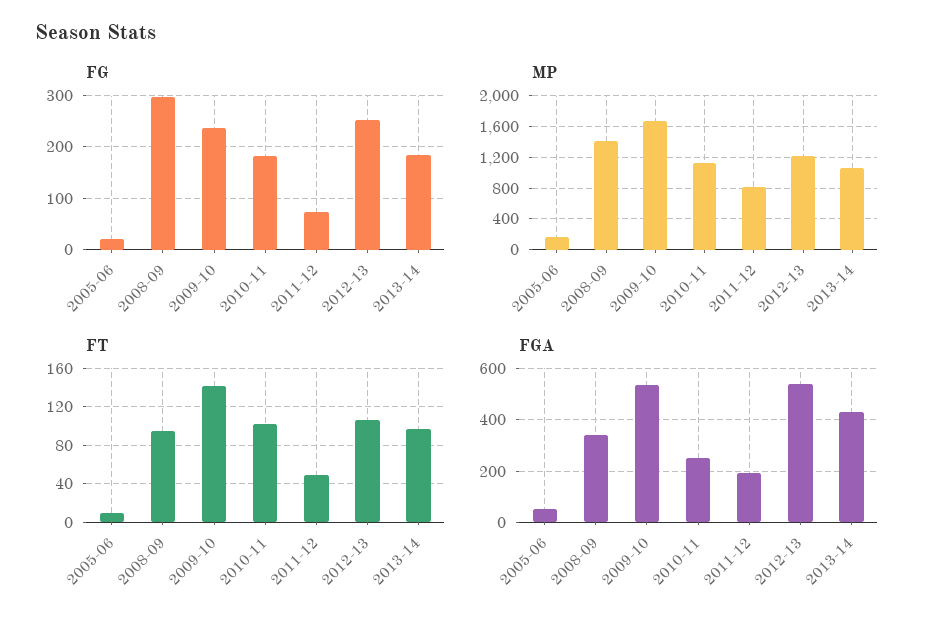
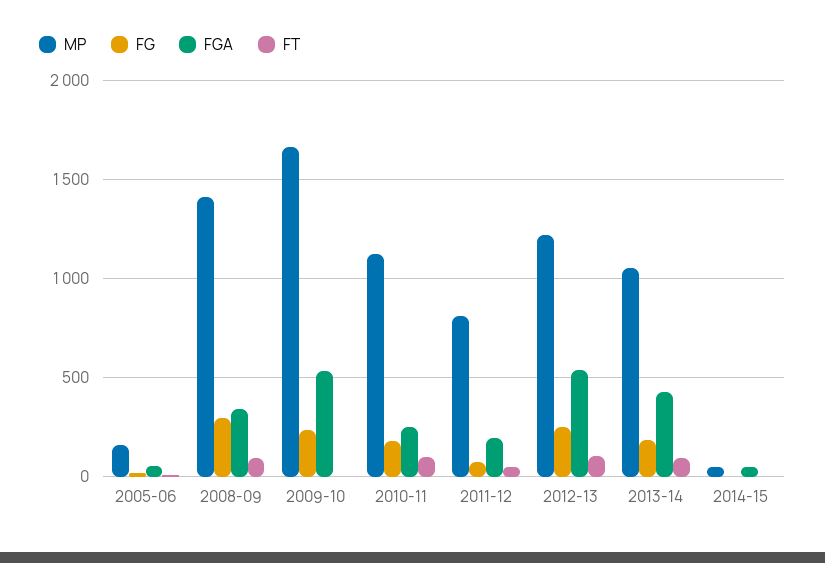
FT, 2009-10: 140 -> 0
MP, 2014-15: none -> 50
FG, 2014-15: none -> 0
FGA, 2014-15: none -> 50
FT, 2014-15: none -> 0

